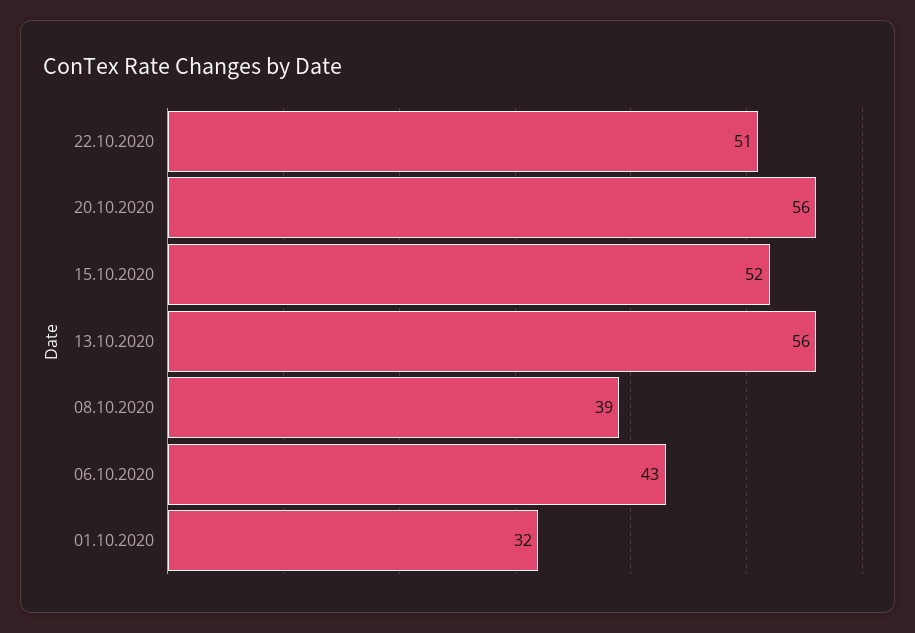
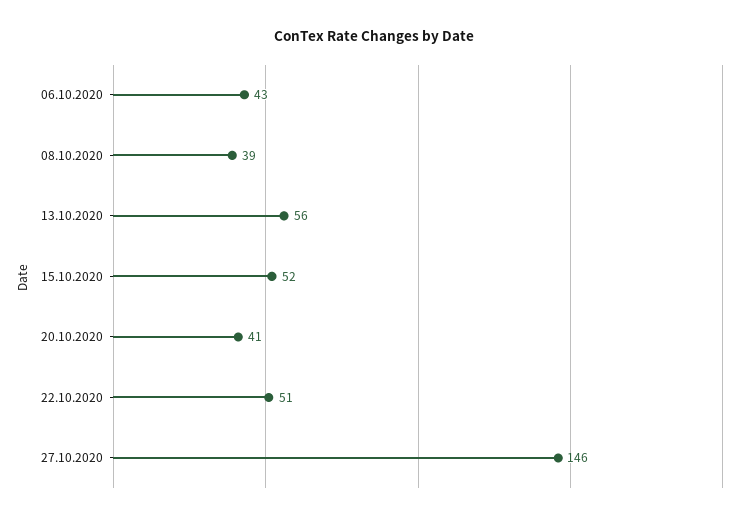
20.10.2020: 56 -> 41
01.10.2020: 32 -> none
27.10.2020: none -> 146

